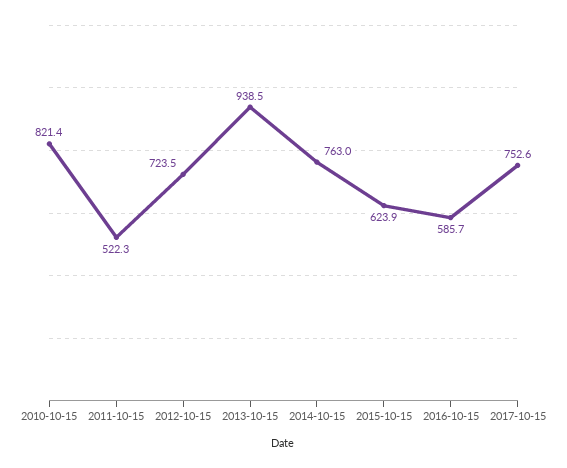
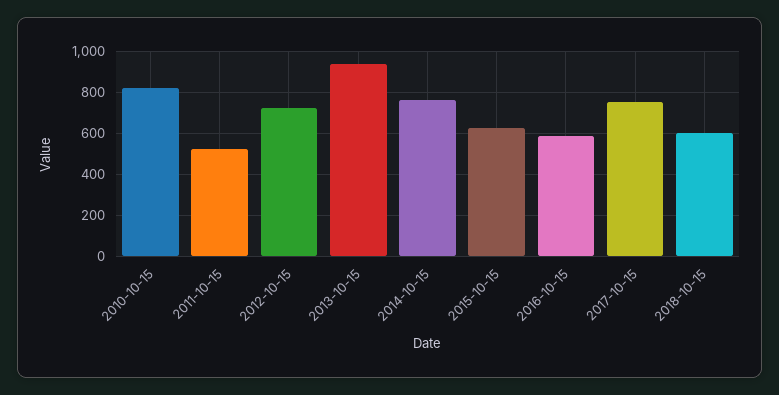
2018-10-15: none -> 600

